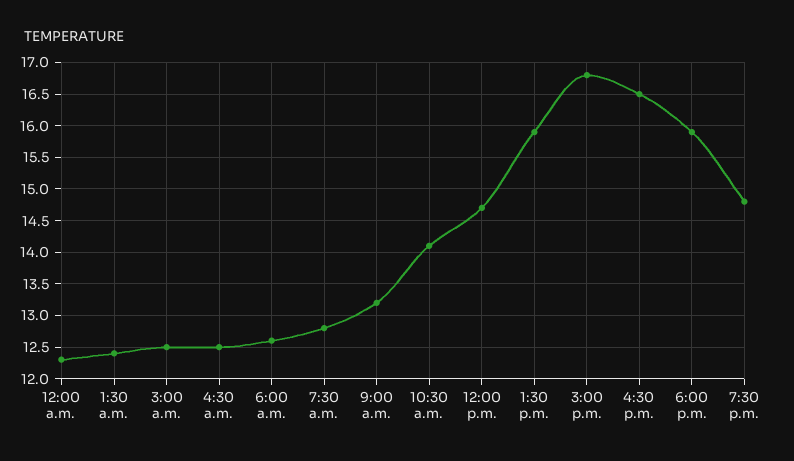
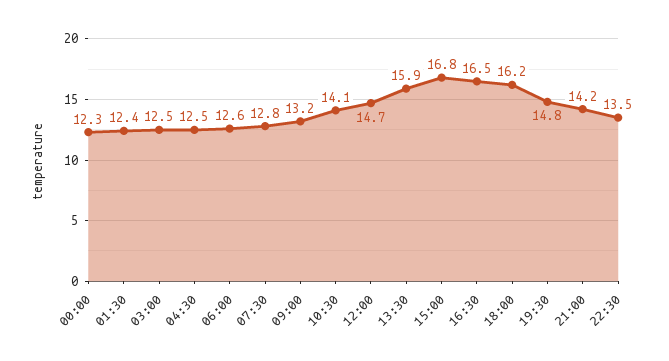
6:00 p.m.: 15.9 -> 16.2
21:00: none -> 14.2
22:30: none -> 13.5

